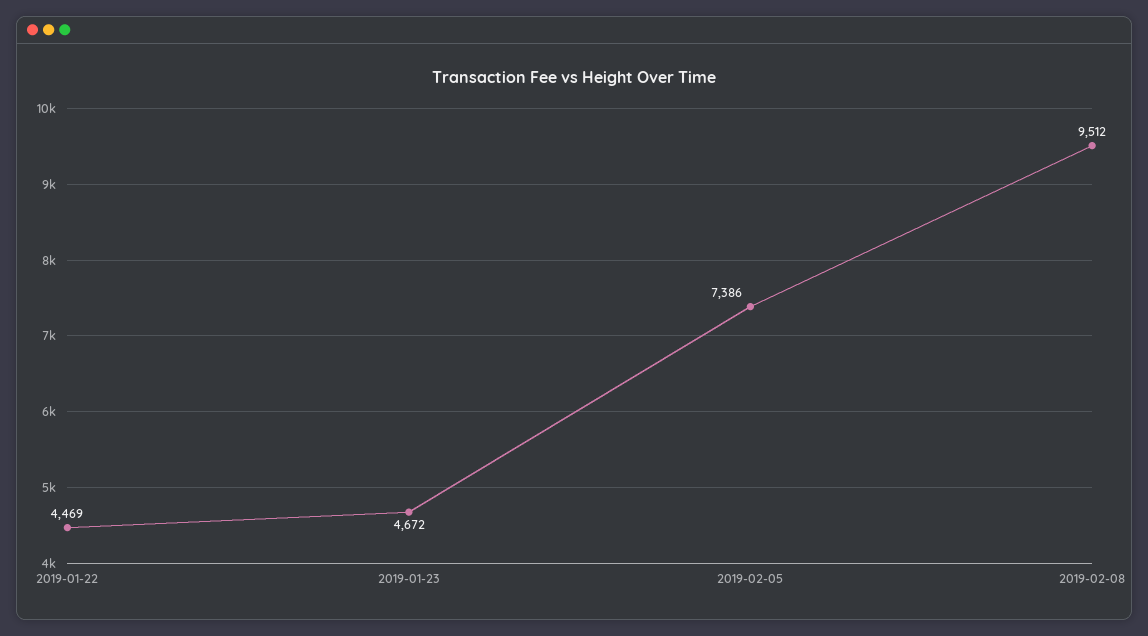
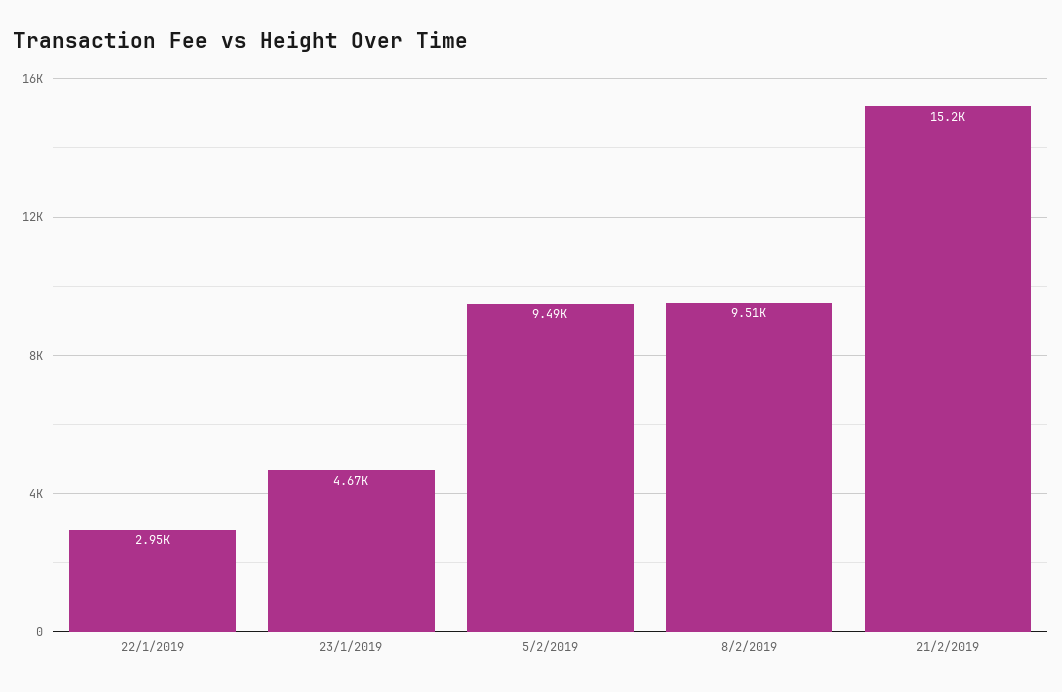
2019-01-22: 4469 -> 2950
2019-02-05: 7386 -> 9490
21/2/2019: none -> 15200

